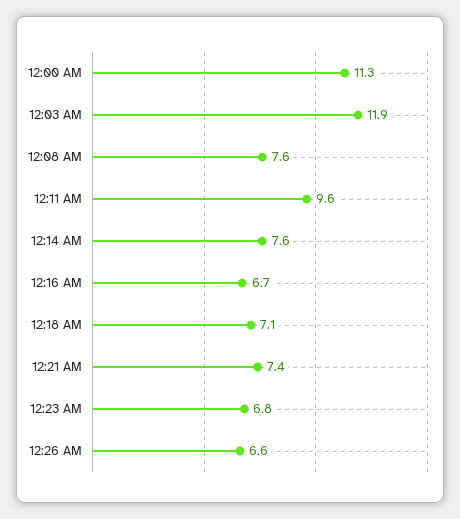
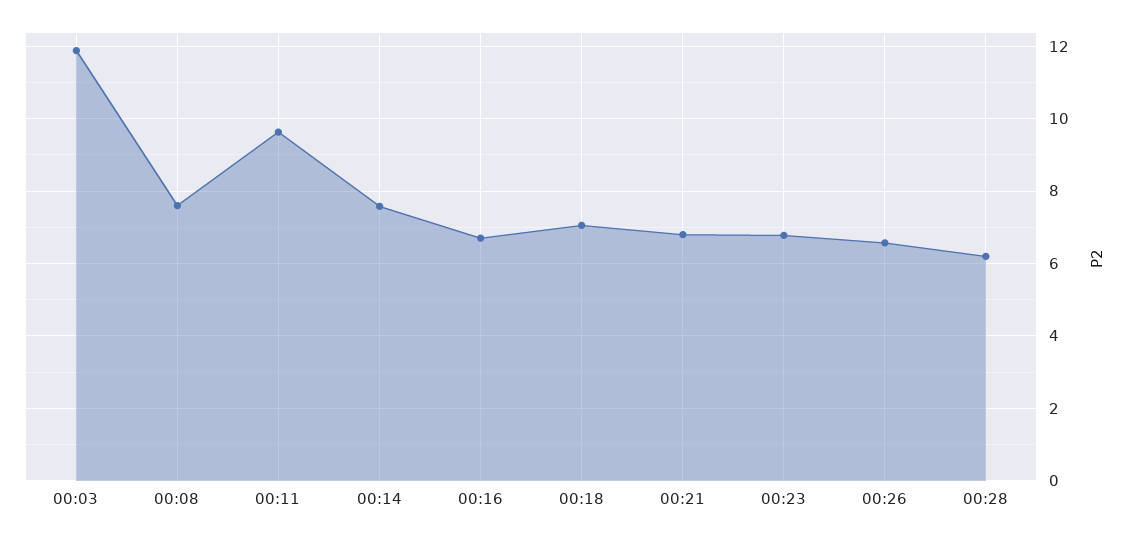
12:00 AM: 11.3 -> none
12:21 AM: 7.4 -> 6.8
00:28: none -> 6.2

